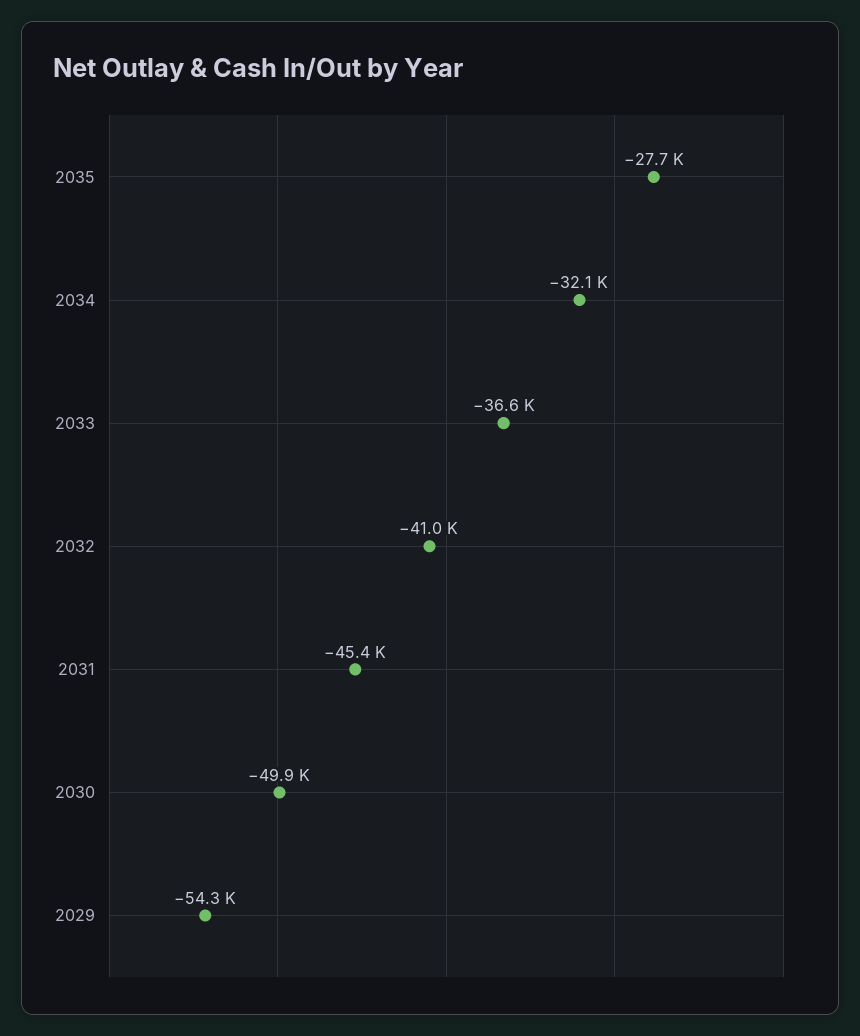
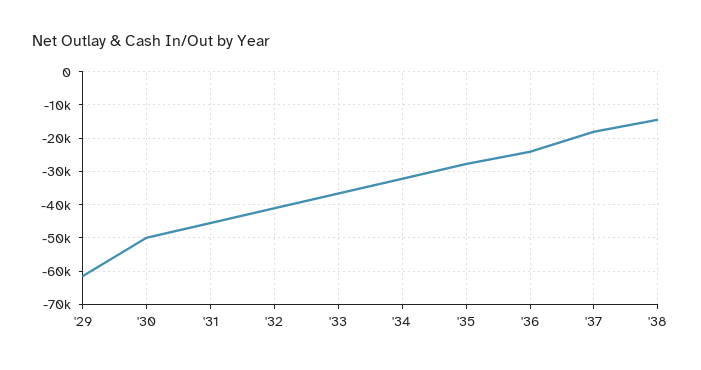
2029: -54300 -> -62000
'36: none -> -24000
'37: none -> -18000
'38: none -> -14000

